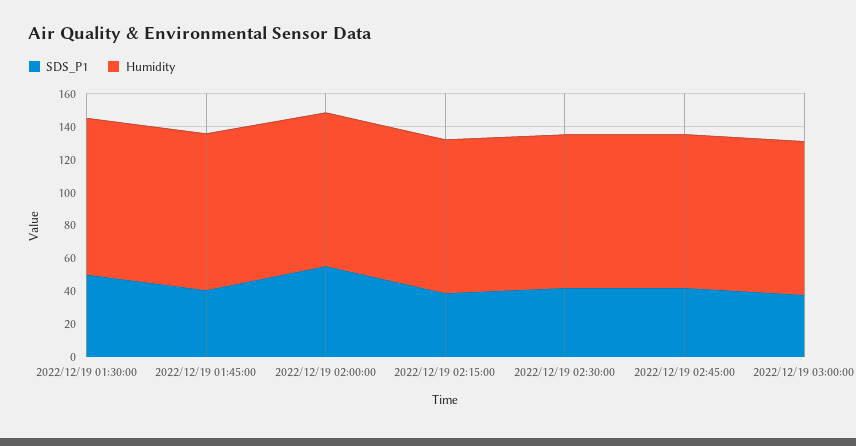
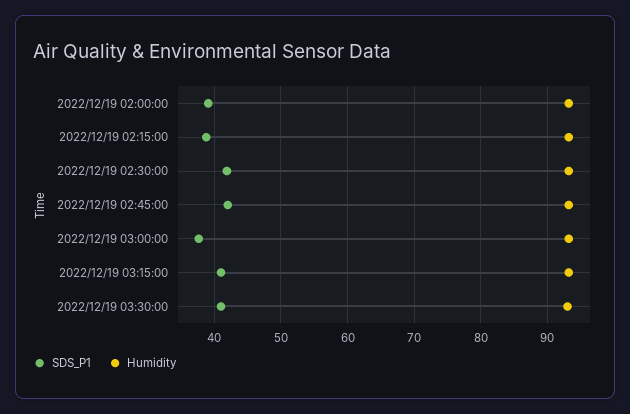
SDS_P1, 2022/12/19 01:30:00: 50 -> none
Humidity, 2022/12/19 01:30:00: 95 -> none
SDS_P1, 2022/12/19 01:45:00: 40 -> none
Humidity, 2022/12/19 01:45:00: 95 -> none
SDS_P1, 2022/12/19 02:00:00: 55 -> 39
SDS_P1, 2022/12/19 03:15:00: none -> 41
Humidity, 2022/12/19 03:15:00: none -> 93
SDS_P1, 2022/12/19 03:30:00: none -> 41
Humidity, 2022/12/19 03:30:00: none -> 93

